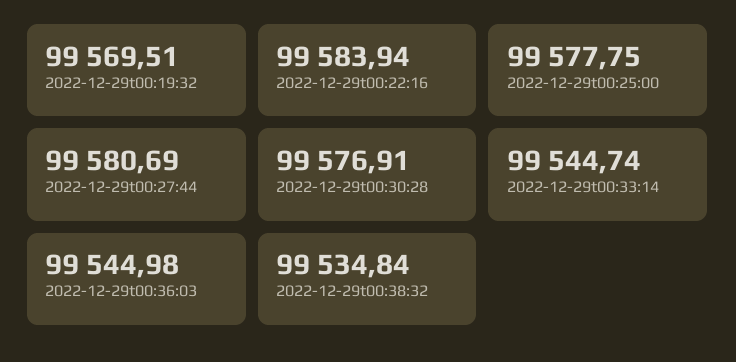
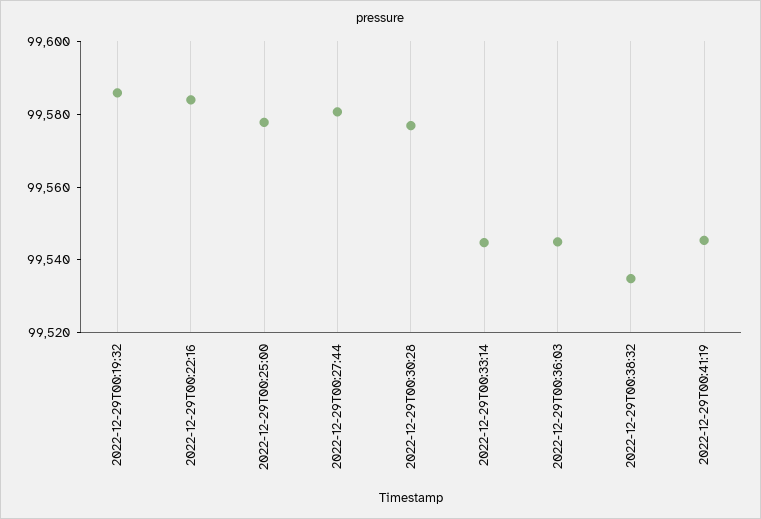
2022-12-29t00:19:32: 99569.51 -> 99585
2022-12-29T00:41:19: none -> 99545

